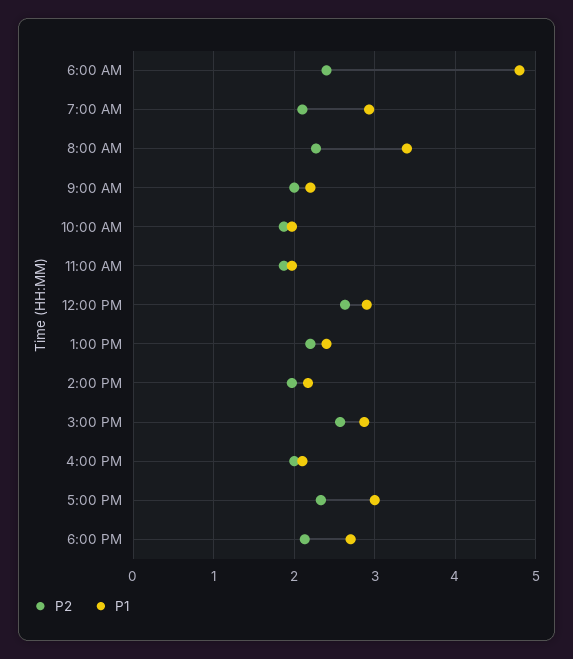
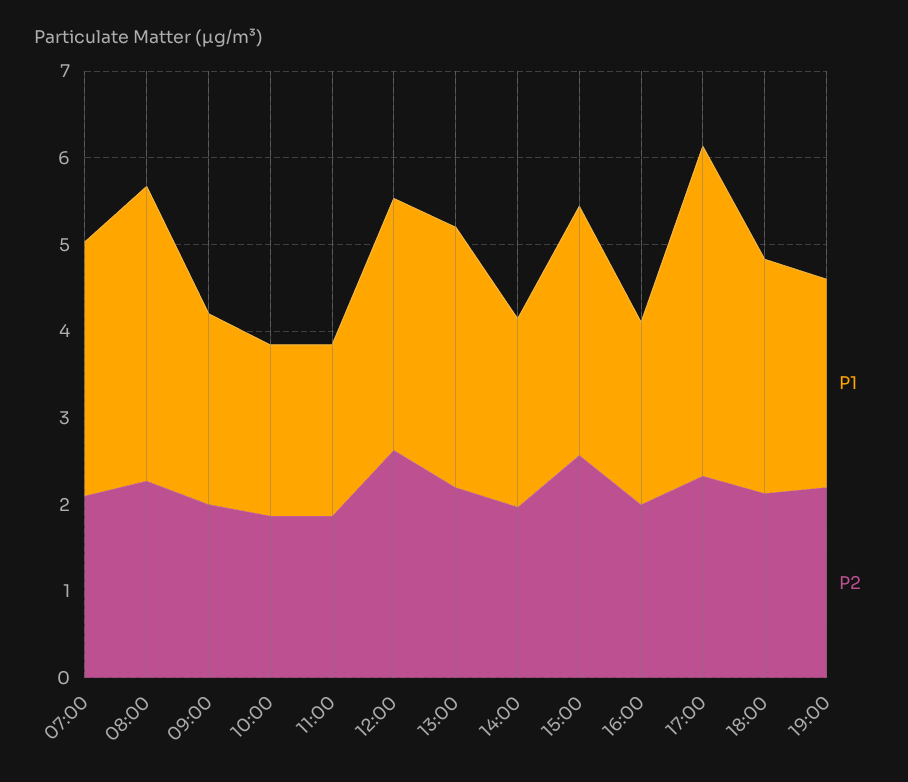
P2, 6:00 AM: 2.4 -> none
P1, 6:00 AM: 4.8 -> none
P1, 1:00 PM: 2.4 -> 3
P1, 5:00 PM: 3 -> 3.8
P1, 19:00: none -> 2.4
P2, 19:00: none -> 2.2

